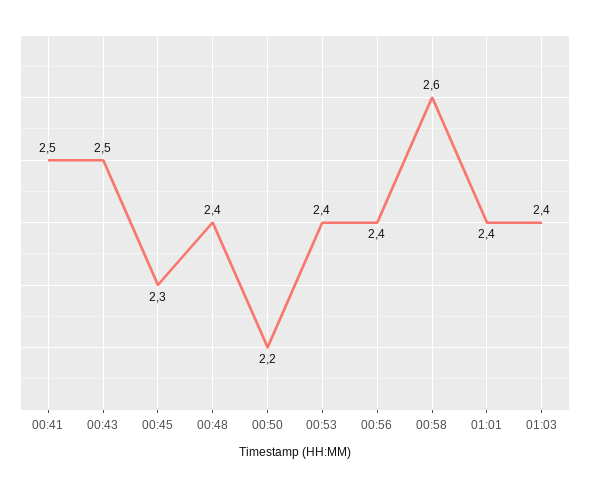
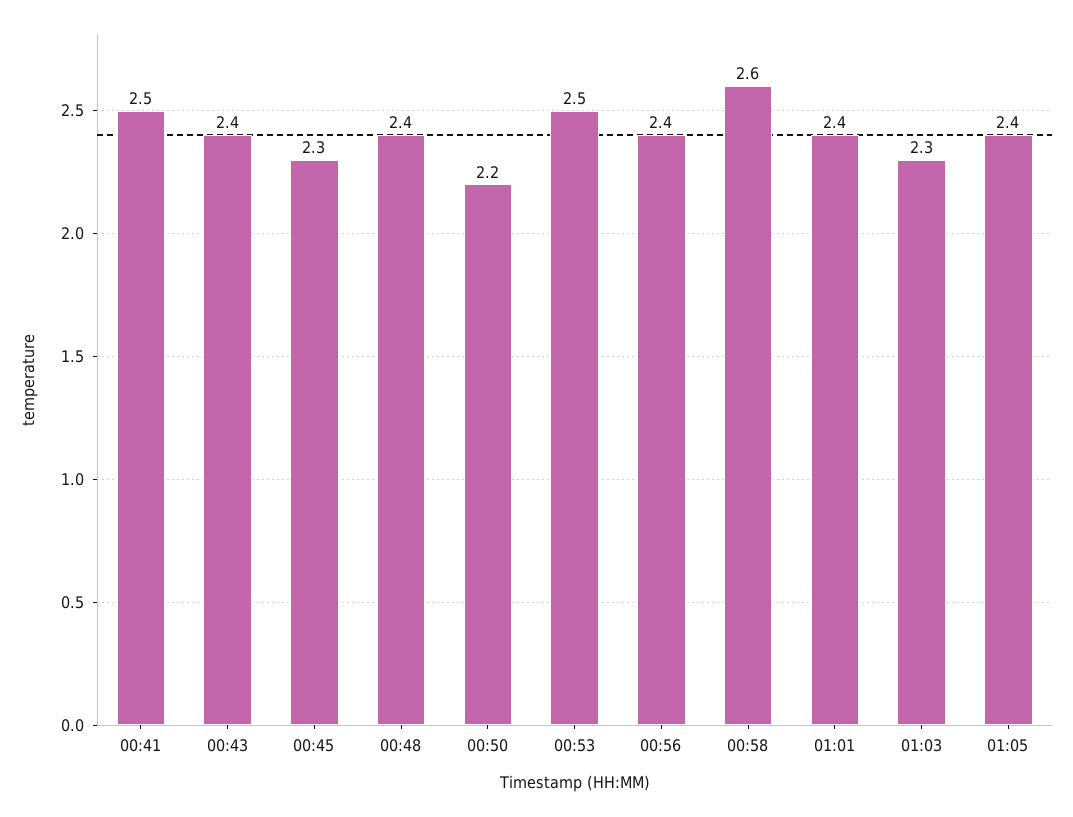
00:43: 2.5 -> 2.4
00:53: 2.4 -> 2.5
01:03: 2.4 -> 2.3
01:05: none -> 2.4

